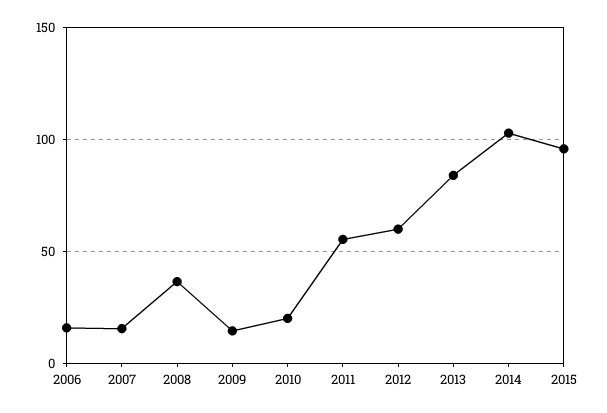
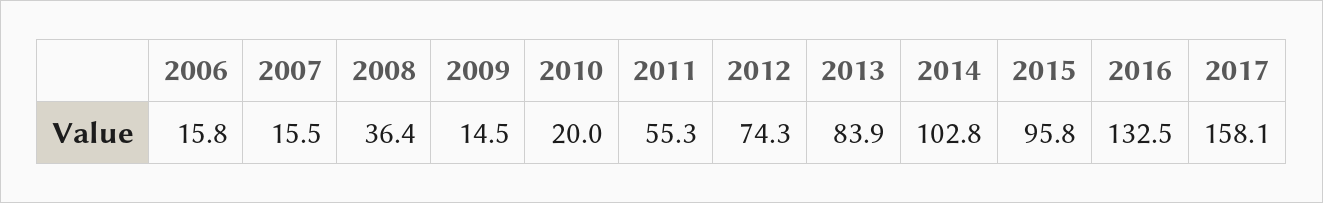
2012: 60 -> 74.3
2016: none -> 132.5
2017: none -> 158.1

